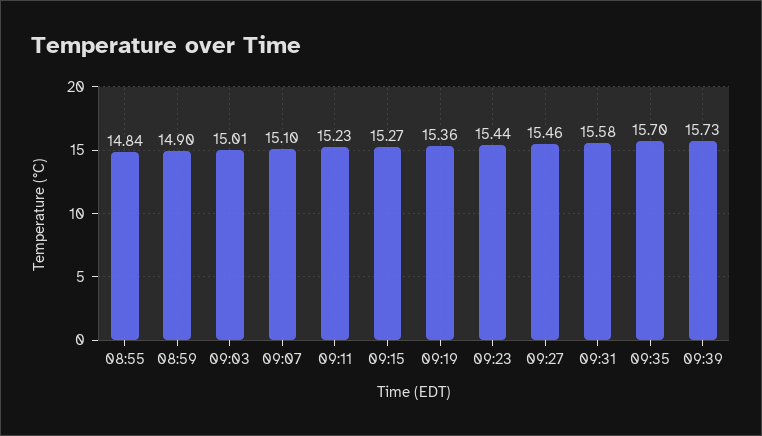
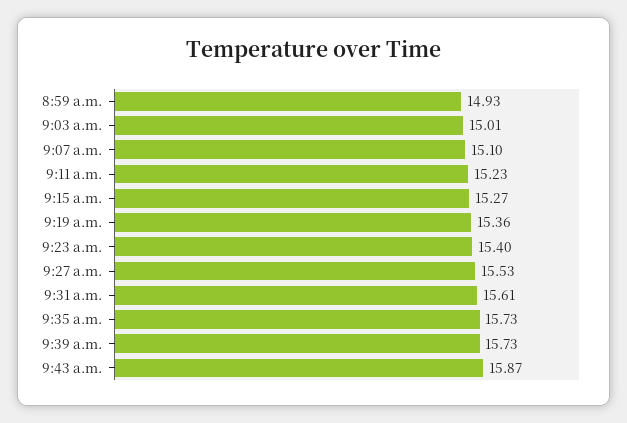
08:55: 14.84 -> none
08:59: 14.9 -> 14.93
09:23: 15.44 -> 15.4
09:27: 15.46 -> 15.53
09:31: 15.58 -> 15.61
09:35: 15.7 -> 15.73
9:43 a.m.: none -> 15.87

